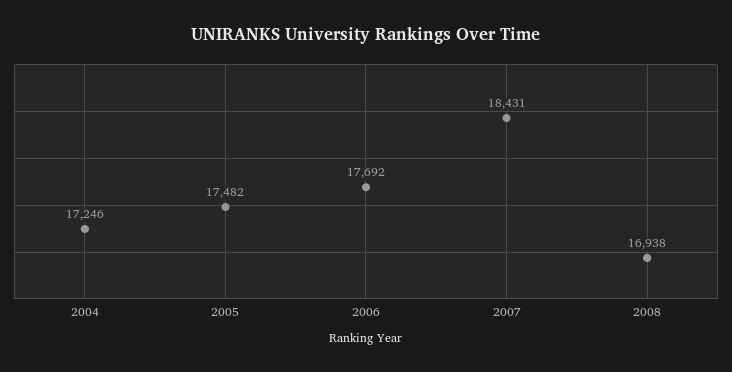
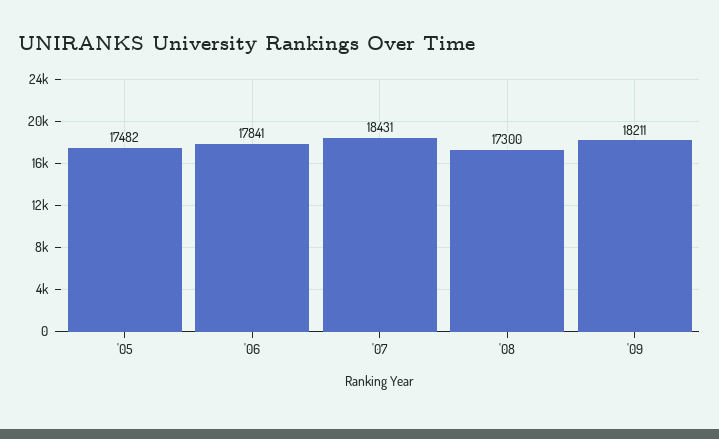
2004: 17246 -> none
2006: 17692 -> 17841
2008: 16938 -> 17300
'09: none -> 18211

